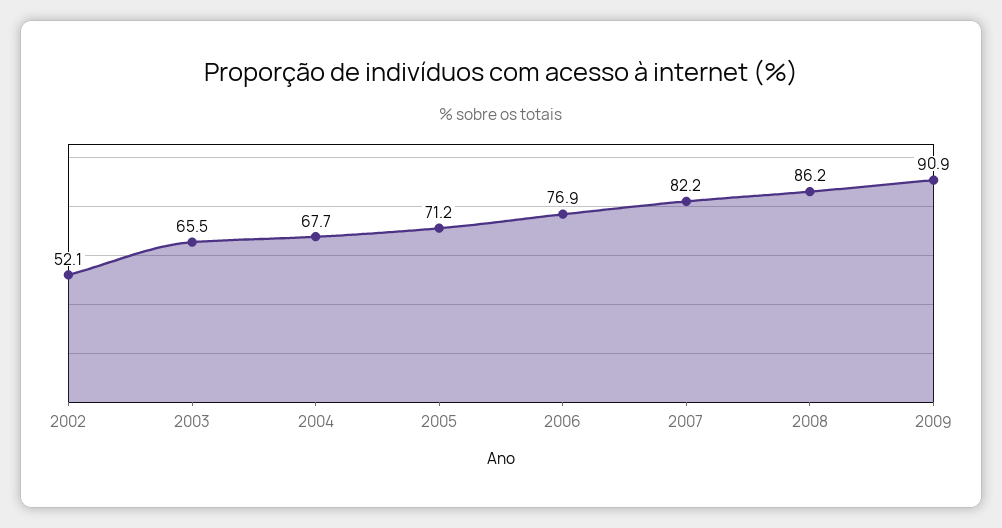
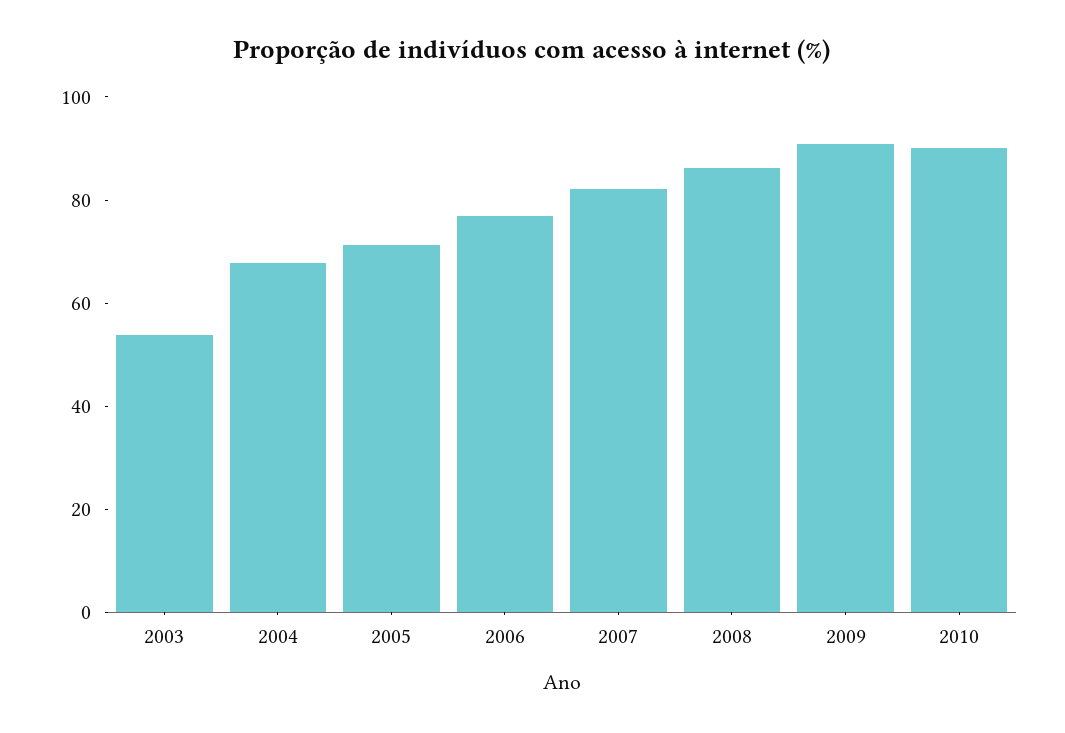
2002: 52.1 -> none
2003: 65.5 -> 55
2010: none -> 90

